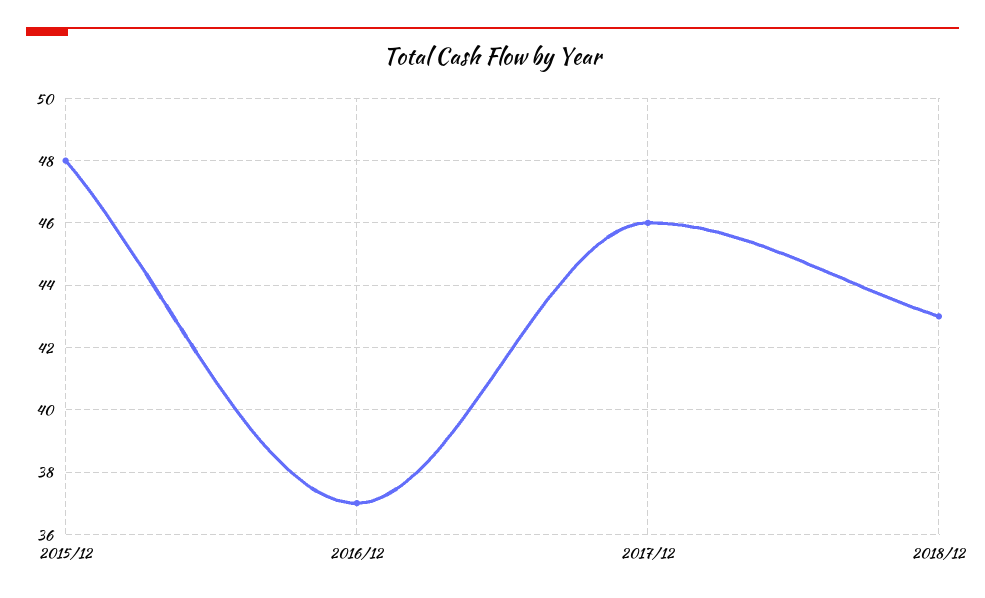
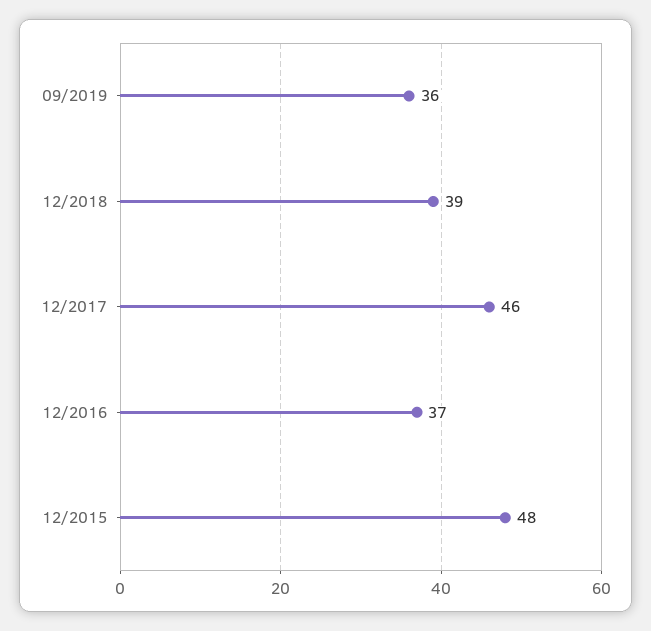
2018/12: 43 -> 39
09/2019: none -> 36

